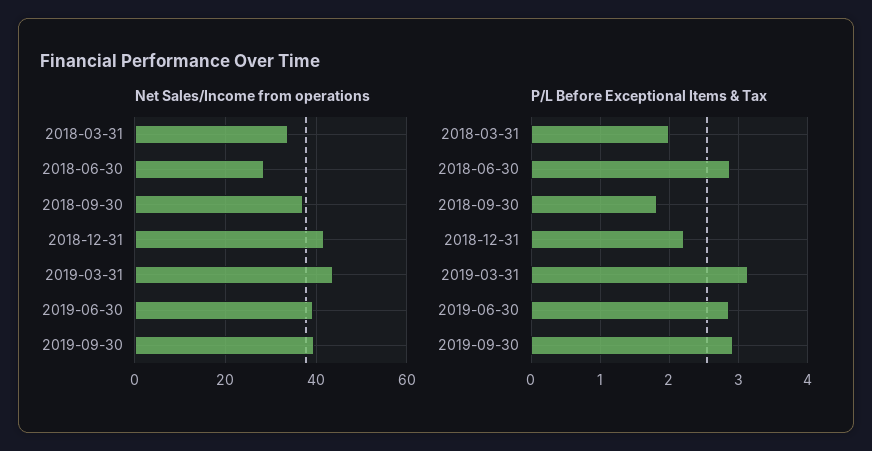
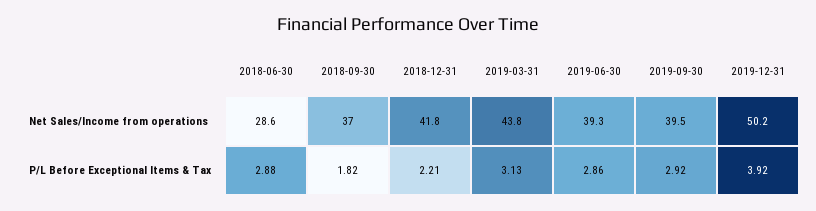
Net Sales/Income from operations, 2018-03-31: 34 -> none
P/L Before Exceptional Items & Tax, 2018-03-31: 2 -> none
Net Sales/Income from operations, 2019-12-31: none -> 50.2
P/L Before Exceptional Items & Tax, 2019-12-31: none -> 3.92

